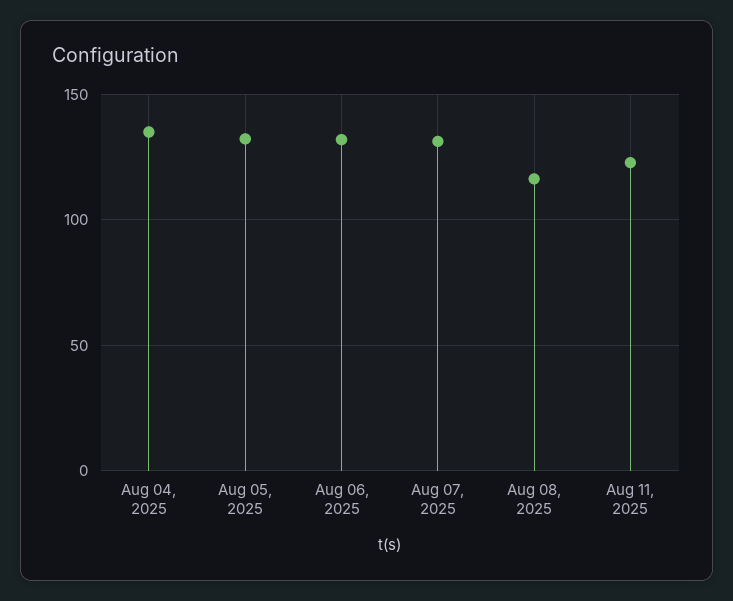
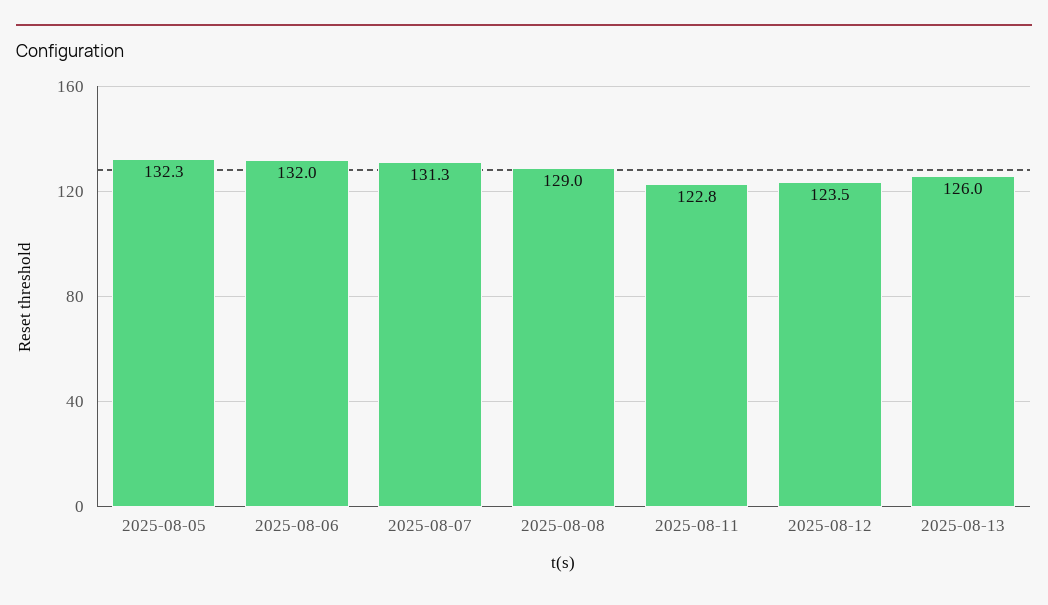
Aug 04, 2025: 135 -> none
Aug 08, 2025: 115 -> 129
2025-08-12: none -> 123.5
2025-08-13: none -> 126

